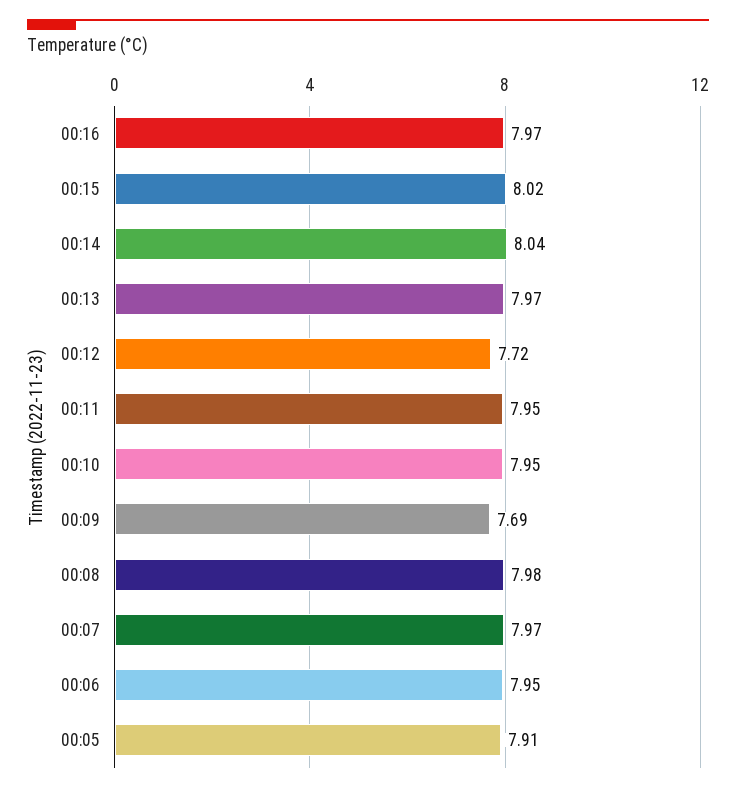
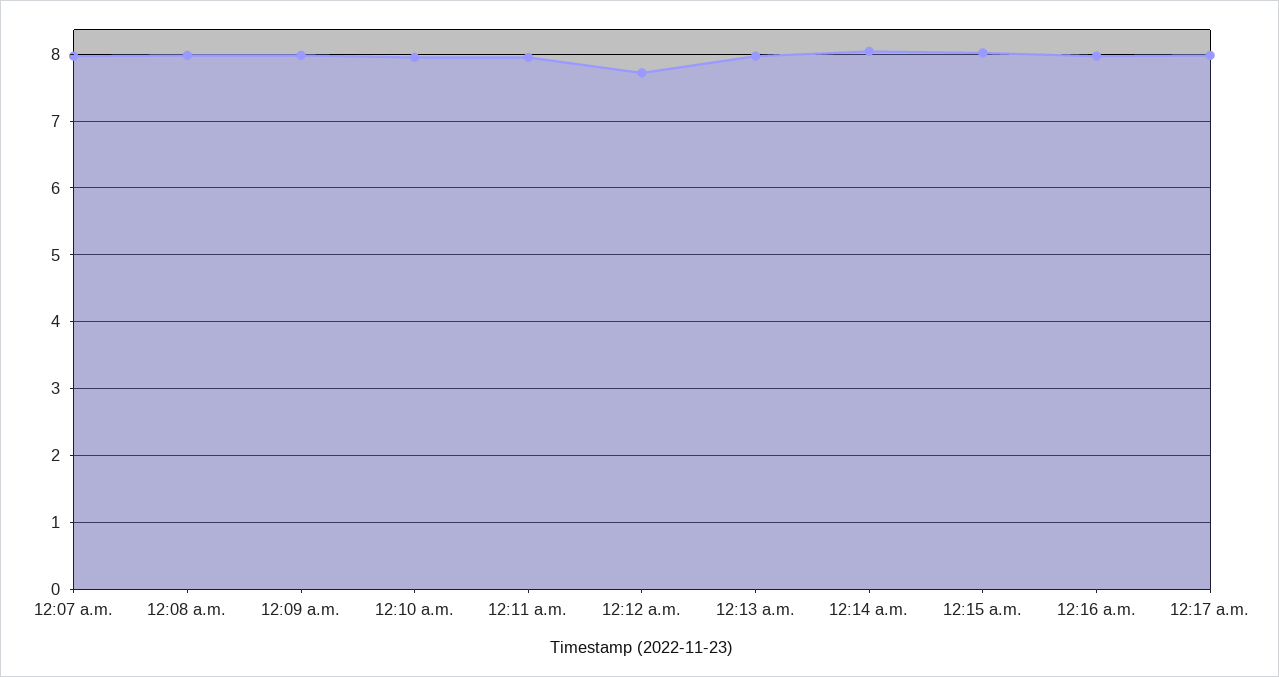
00:09: 7.69 -> 8
00:06: 7.95 -> none
00:05: 7.91 -> none
12:17 a.m.: none -> 8

